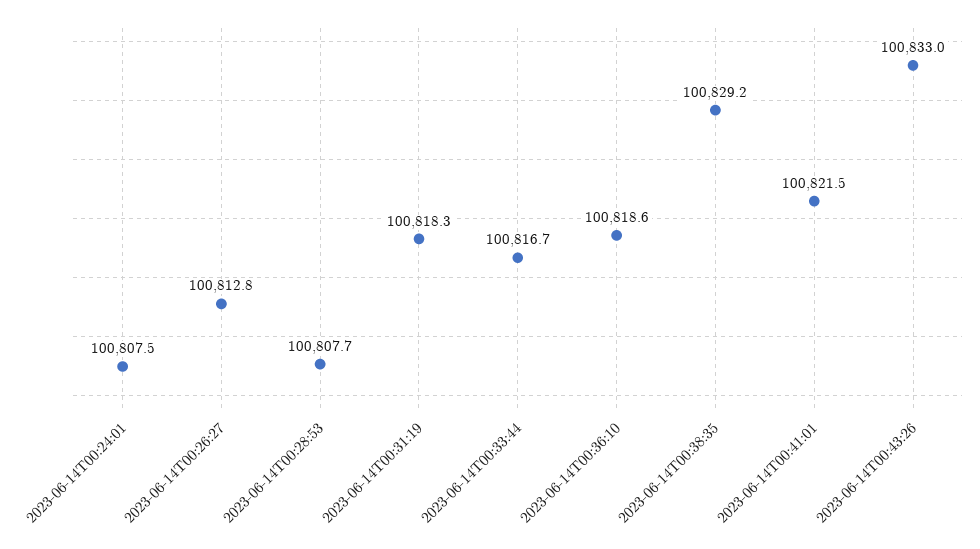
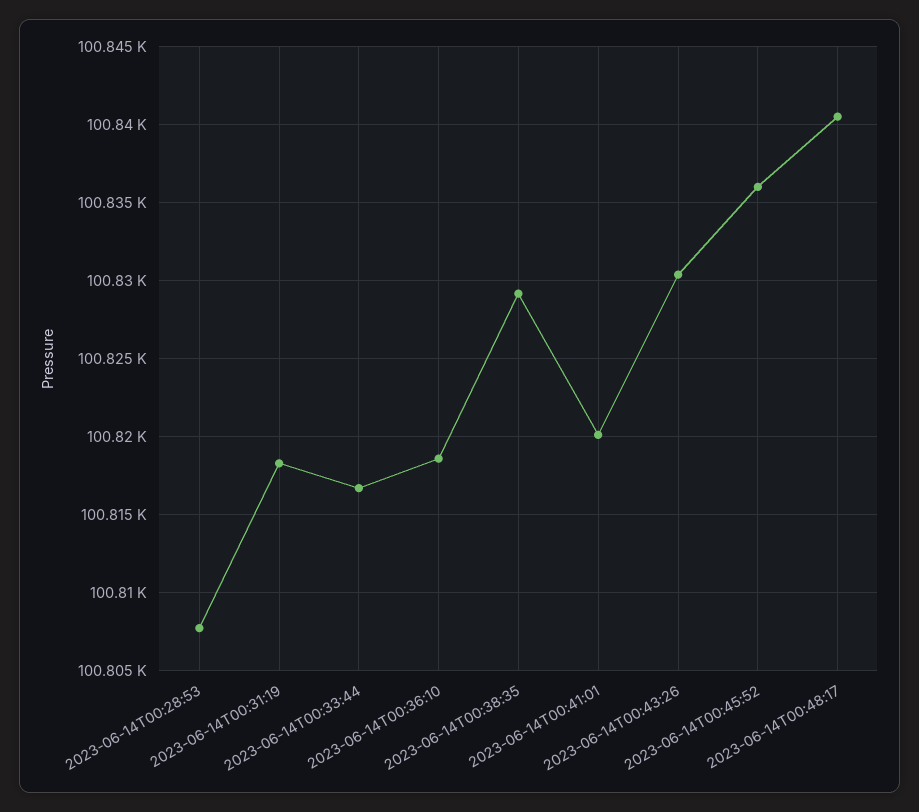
2023-06-14T00:24:01: 100807.5 -> none
2023-06-14T00:26:27: 100812.8 -> none
2023-06-14T00:41:01: 100821.5 -> 100820
2023-06-14T00:43:26: 100833 -> 100830.5
2023-06-14T00:45:52: none -> 100836
2023-06-14T00:48:17: none -> 100840.5

